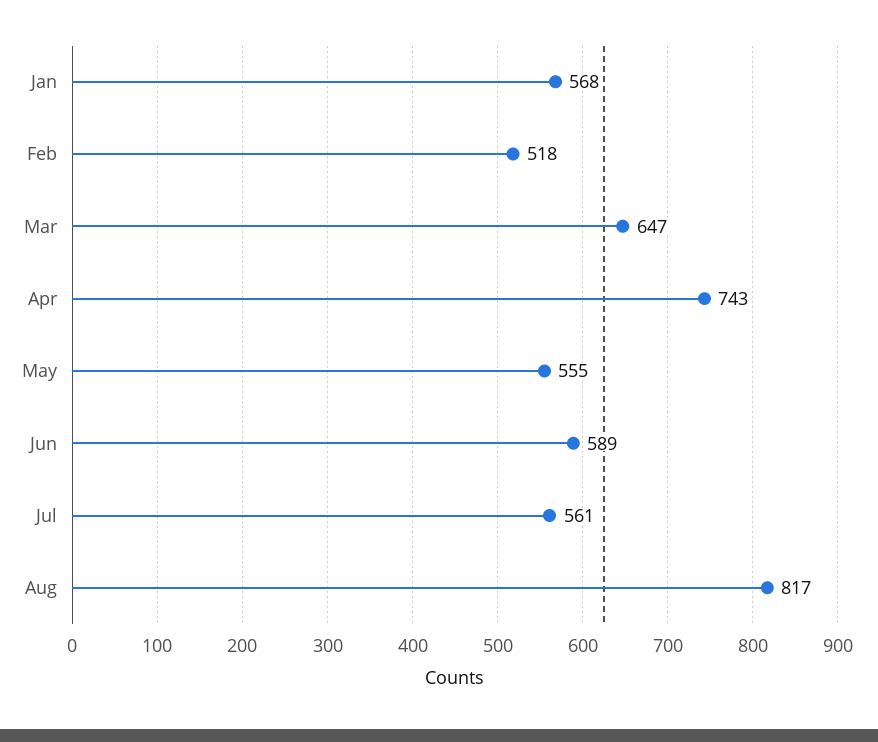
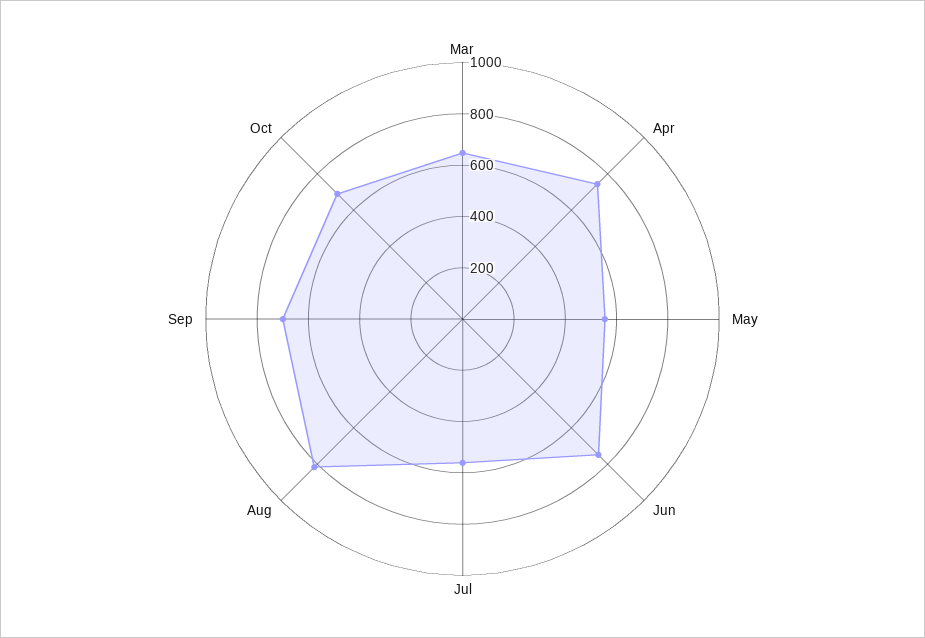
Jan: 568 -> none
Feb: 518 -> none
Jun: 589 -> 750
Sep: none -> 700
Oct: none -> 700

